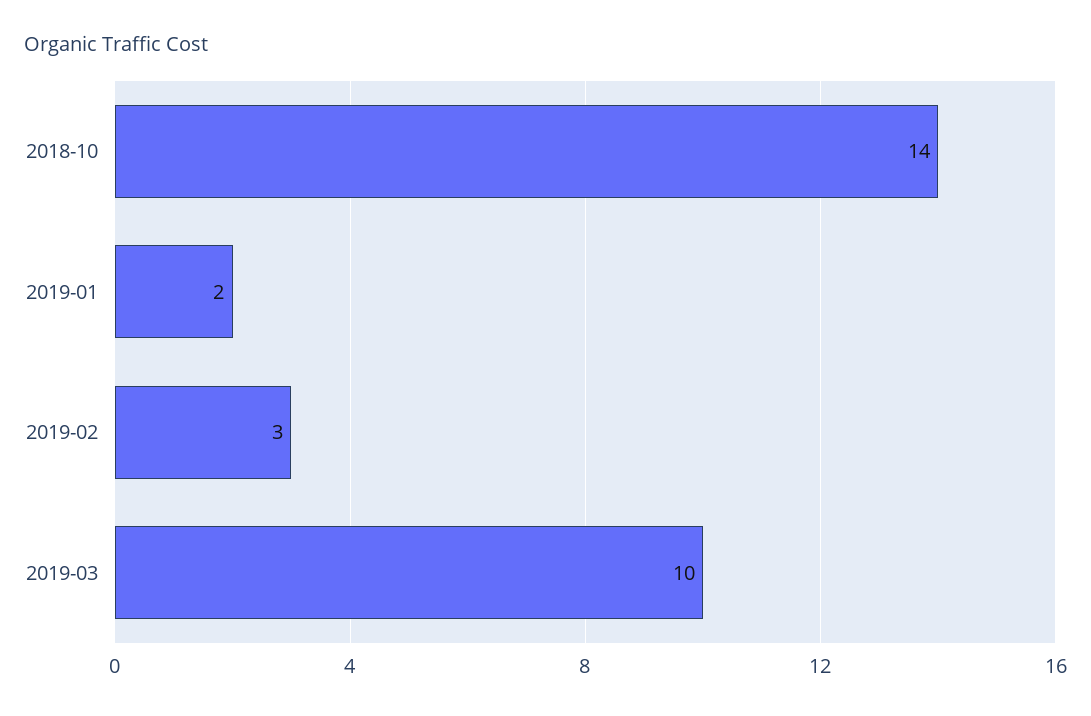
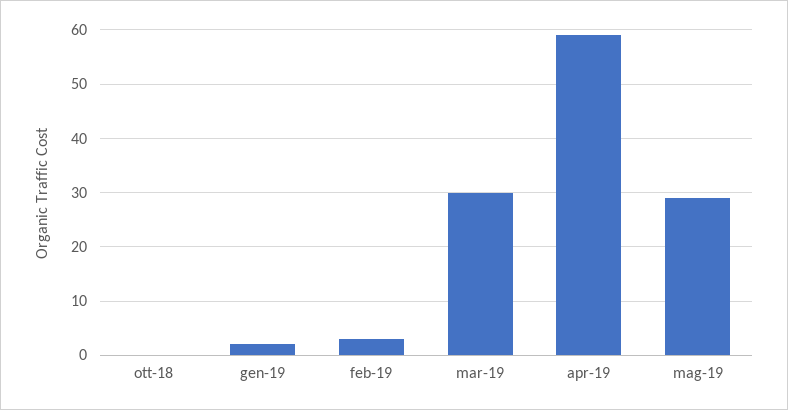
2018-10: 14 -> 0
2019-03: 10 -> 30
apr-19: none -> 60
mag-19: none -> 30

